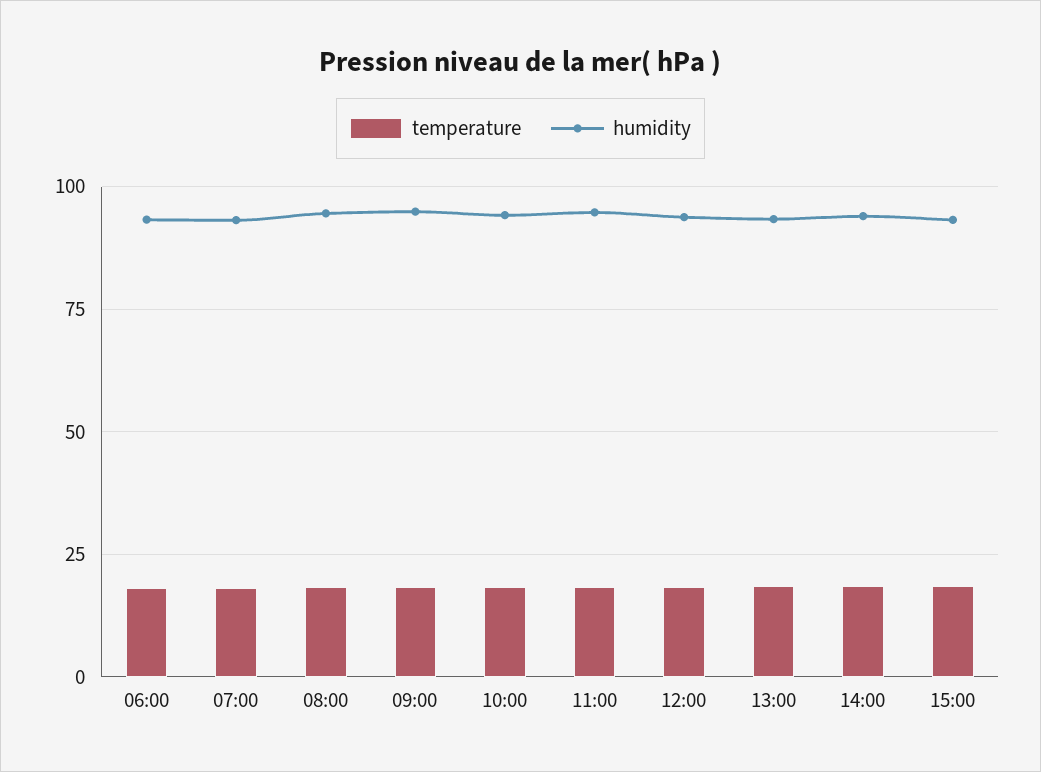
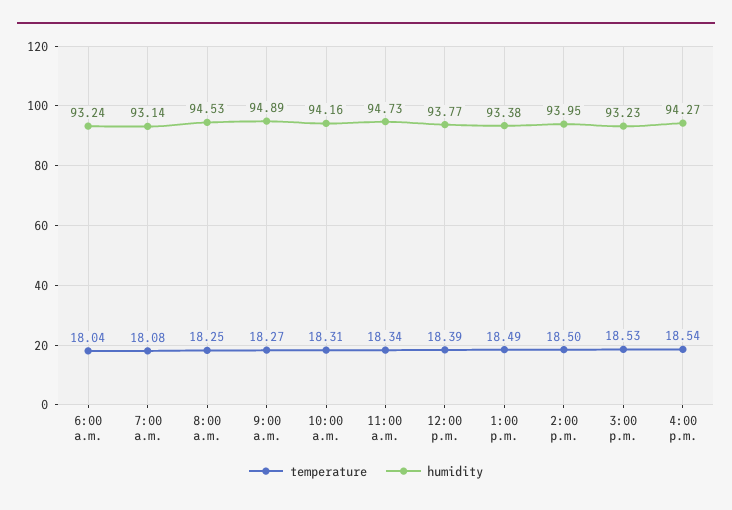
temperature, 4:00 p.m.: none -> 18.54
humidity, 4:00 p.m.: none -> 94.27

